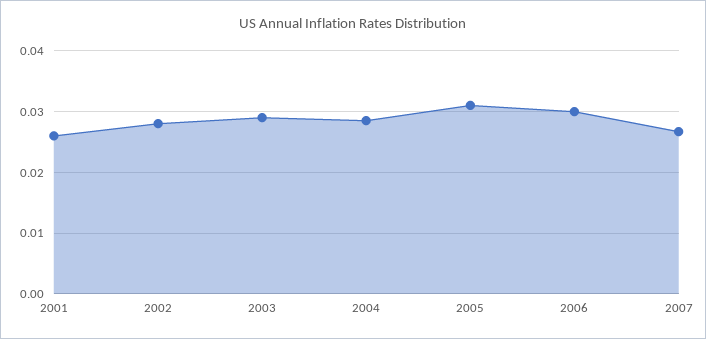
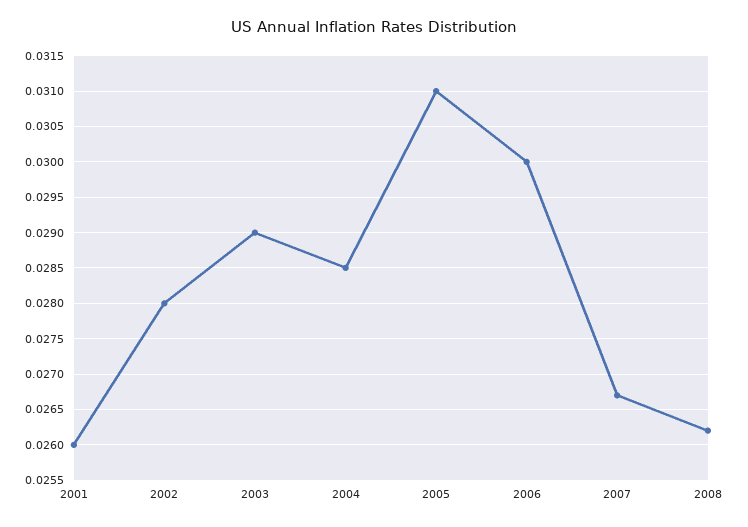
2008: none -> 0.0262

